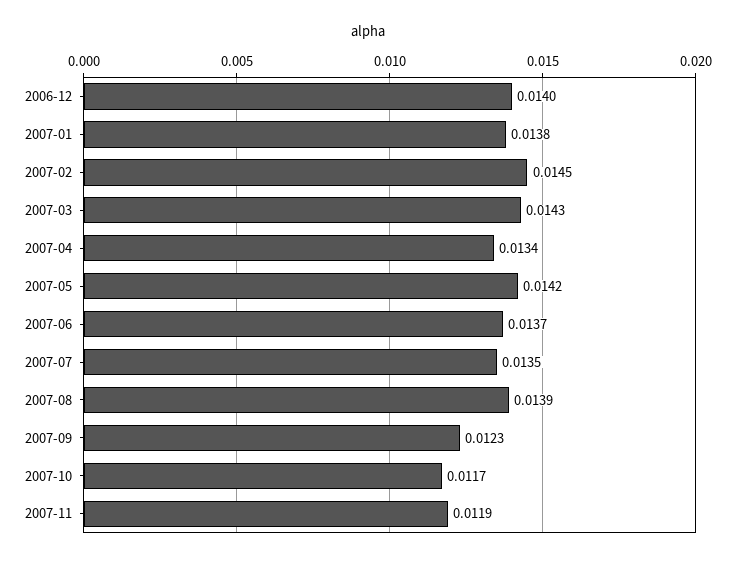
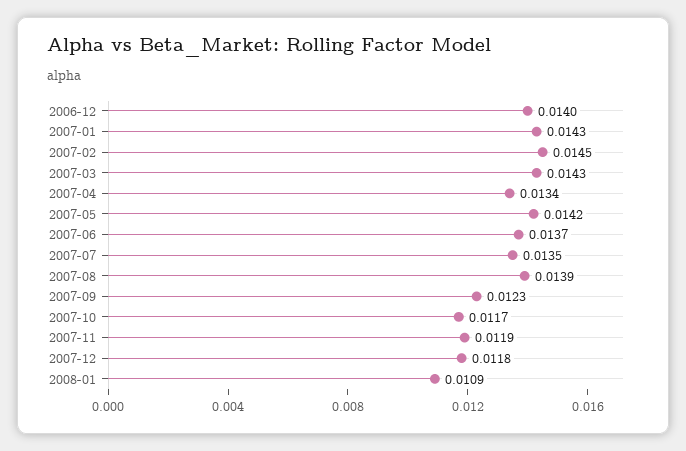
2007-01: 0.0138 -> 0.0143
2007-12: none -> 0.0118
2008-01: none -> 0.0109

